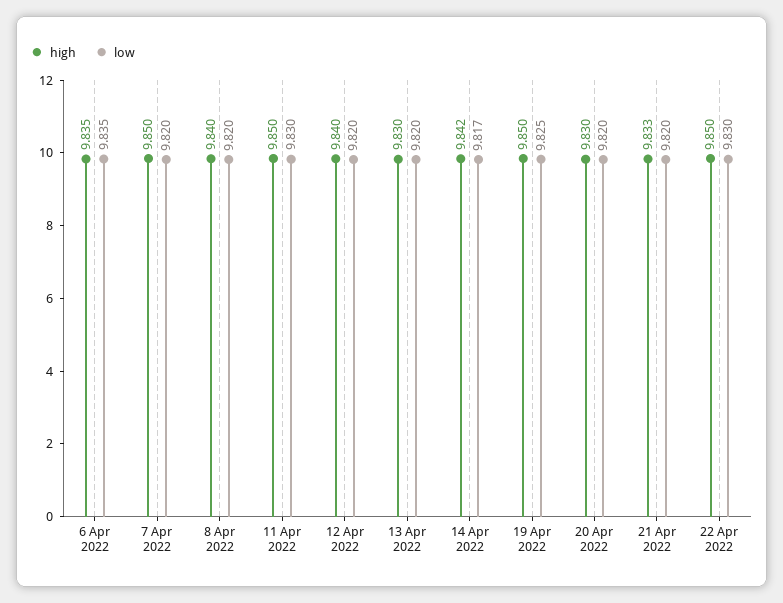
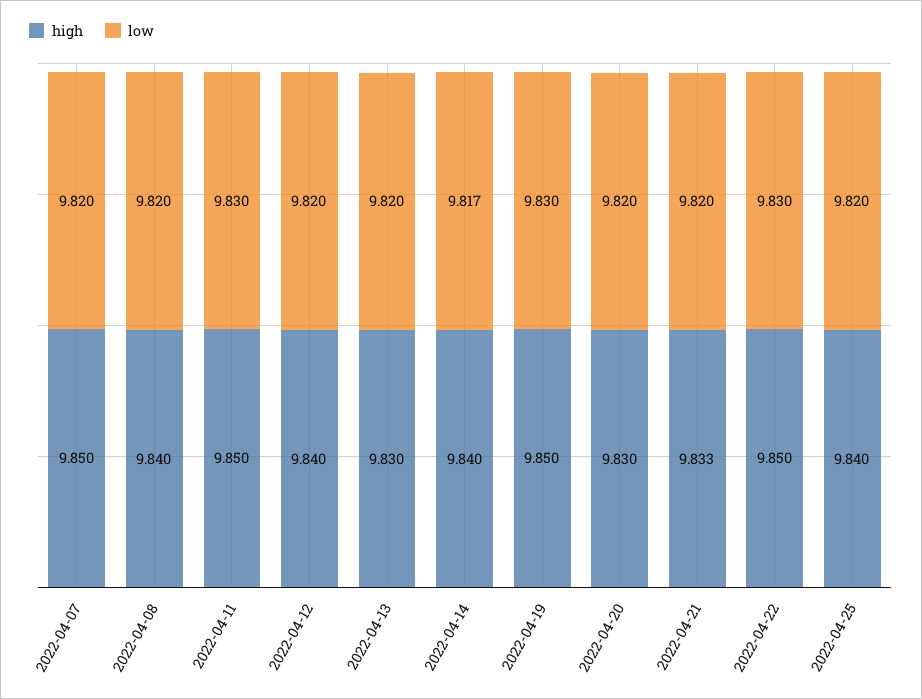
high, 6 Apr 2022: 9.835 -> none
low, 6 Apr 2022: 9.835 -> none
high, 14 Apr 2022: 9.842 -> 9.84
low, 19 Apr 2022: 9.825 -> 9.83
high, 2022-04-25: none -> 9.84
low, 2022-04-25: none -> 9.82

